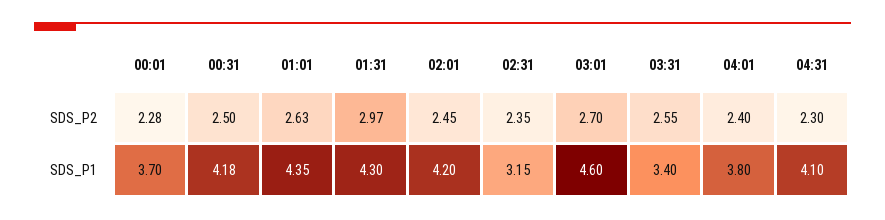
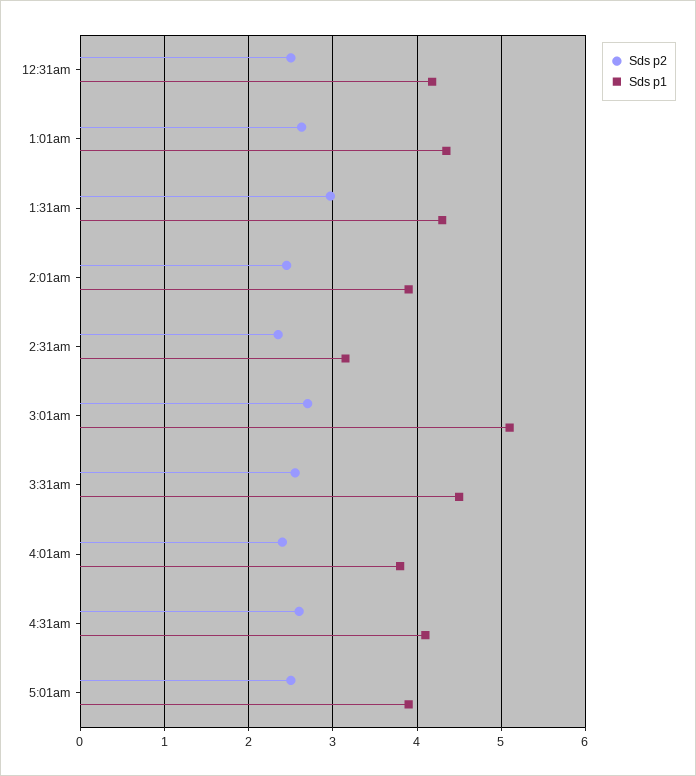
SDS_P2, 00:01: 2.28 -> none
SDS_P2, 04:31: 2.3 -> 2.6
SDS_P1, 00:01: 3.7 -> none
SDS_P1, 02:01: 4.2 -> 3.9
SDS_P1, 03:01: 4.6 -> 5.1
SDS_P1, 03:31: 3.4 -> 4.5
SDS_P2, 5:01am: none -> 2.5
SDS_P1, 5:01am: none -> 3.9

